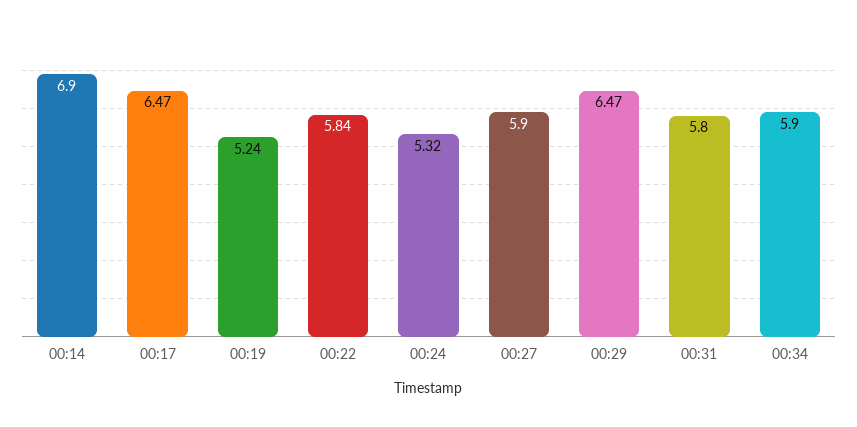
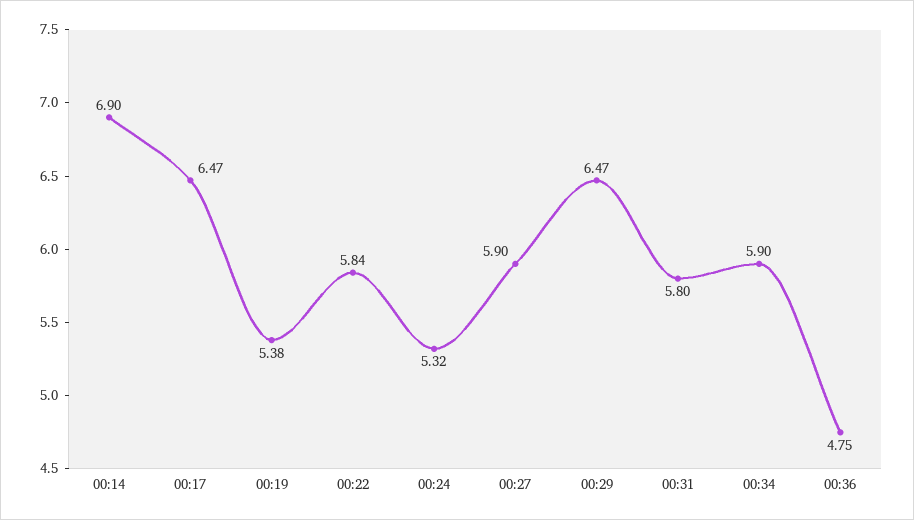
00:19: 5.24 -> 5.38
00:36: none -> 4.75

